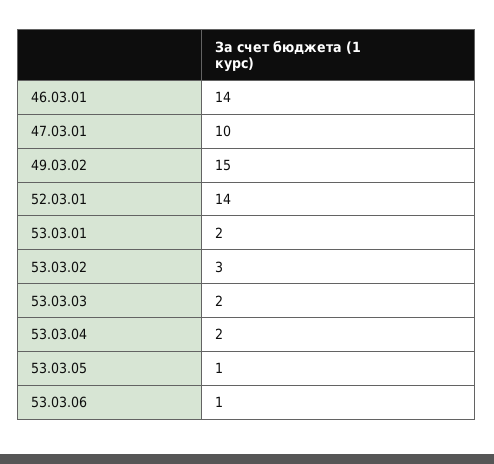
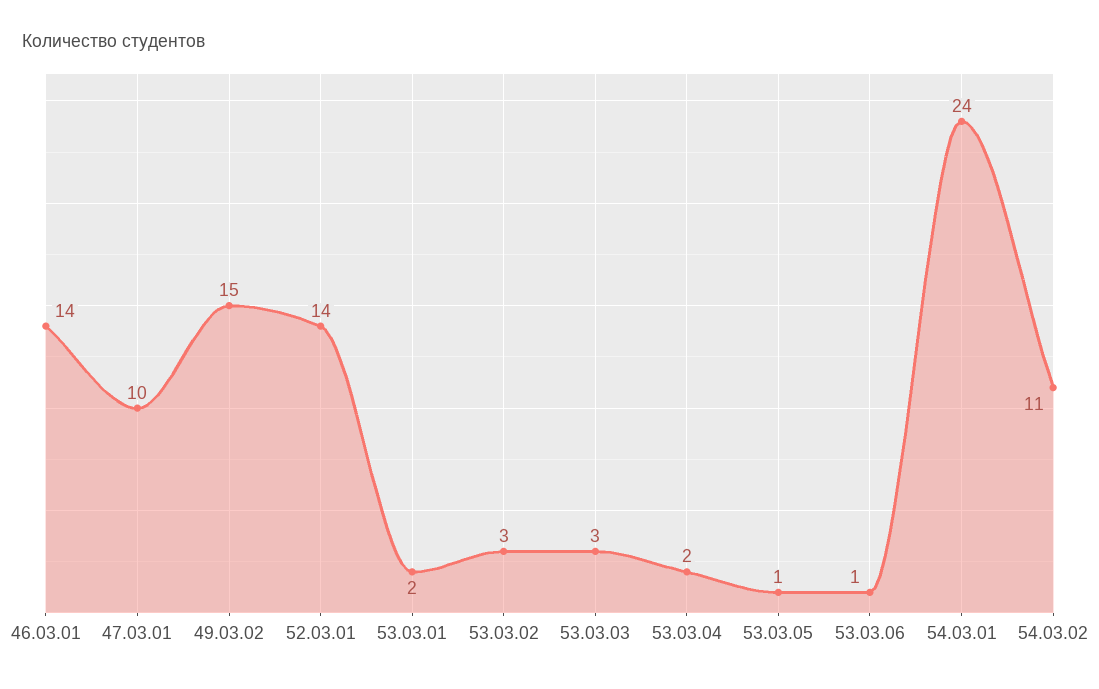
53.03.03: 2 -> 3
54.03.01: none -> 24
54.03.02: none -> 11

